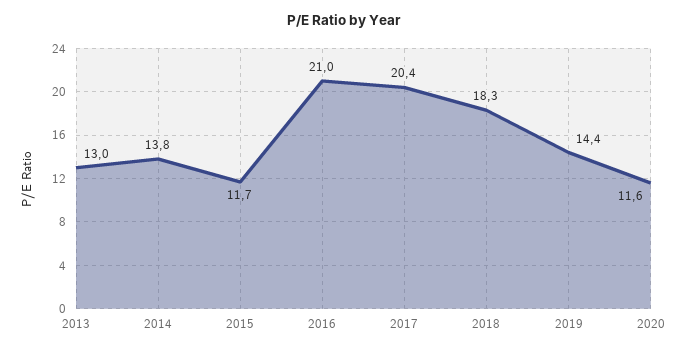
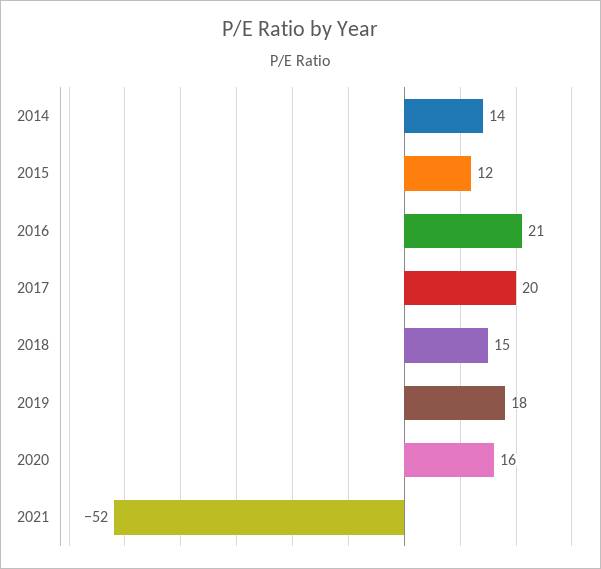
2013: 13 -> none
2018: 18.3 -> 15
2019: 14.4 -> 18
2020: 11.6 -> 16
2021: none -> -52

